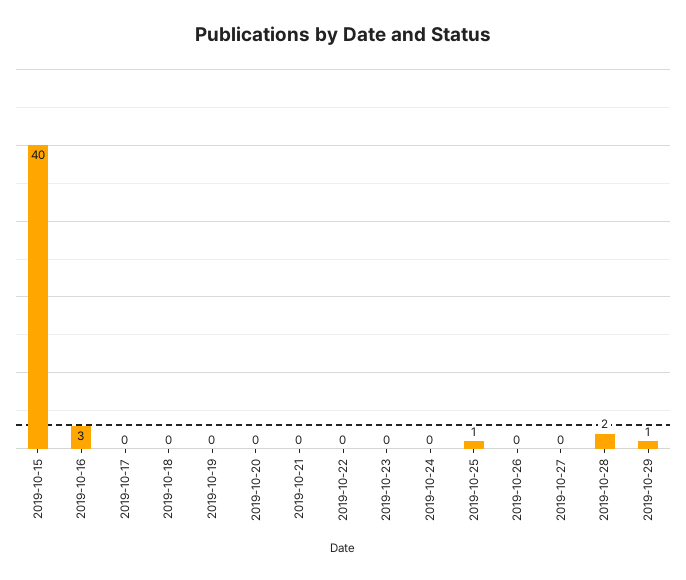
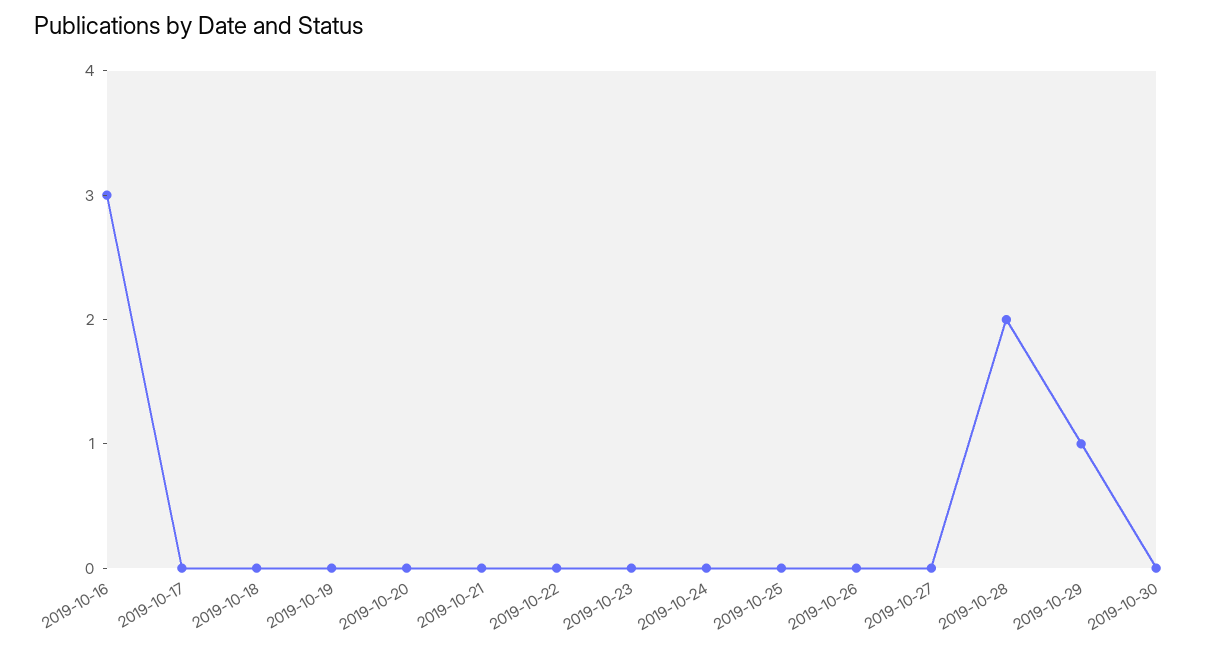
2019-10-15: 40 -> none
2019-10-25: 1 -> 0
2019-10-30: none -> 0

